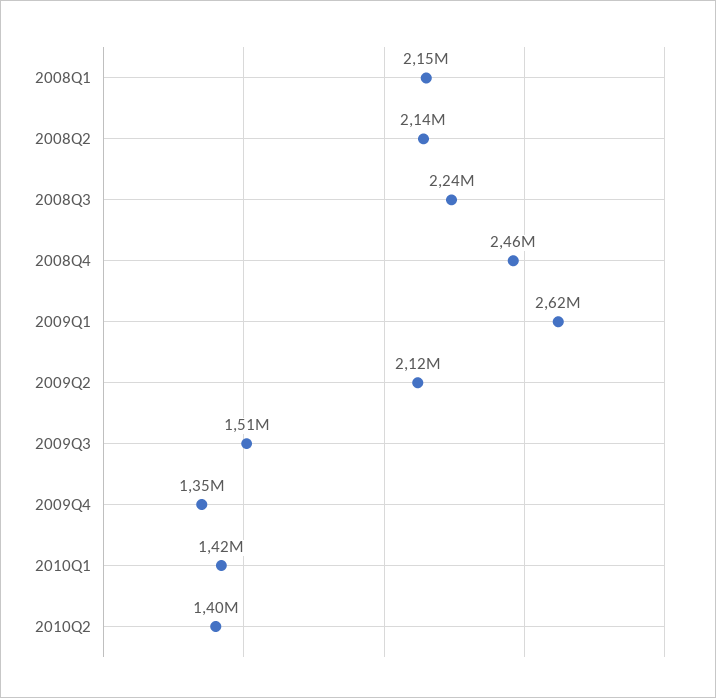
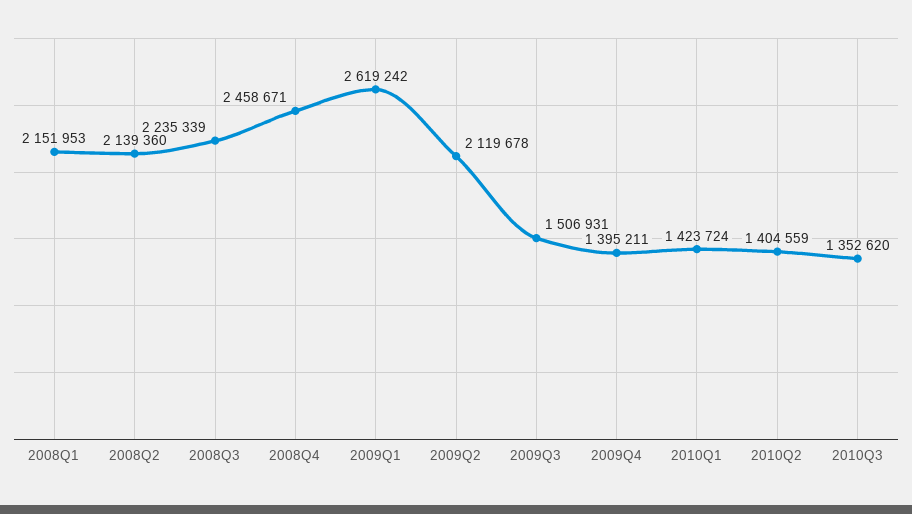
2009Q4: 1350000 -> 1395211
2010Q3: none -> 1352620

